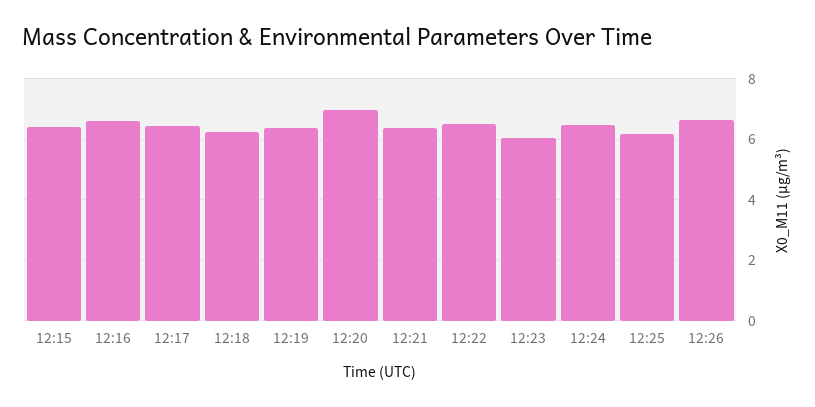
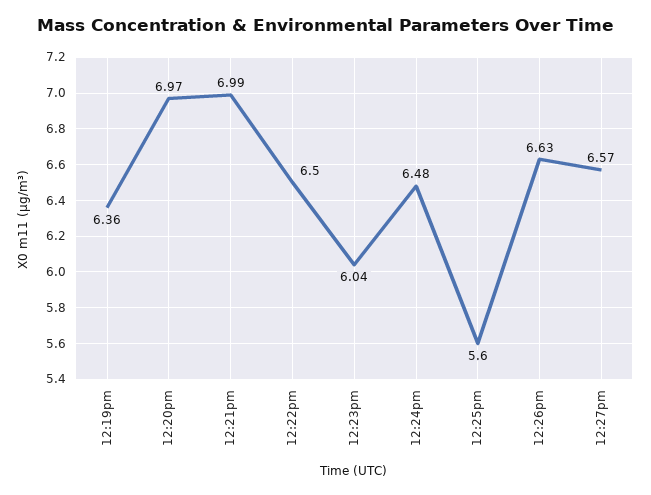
12:15: 6.4 -> none
12:16: 6.6 -> none
12:17: 6.4 -> none
12:18: 6.2 -> none
12:21: 6.4 -> 6.99
12:25: 6.2 -> 5.6
12:27pm: none -> 6.57

